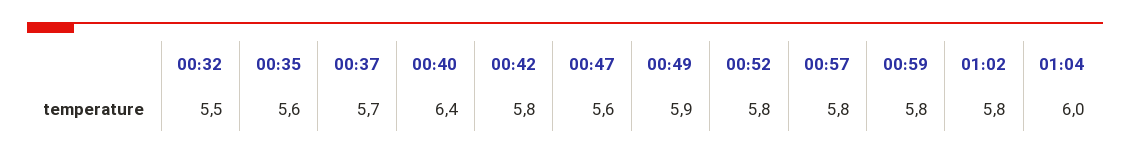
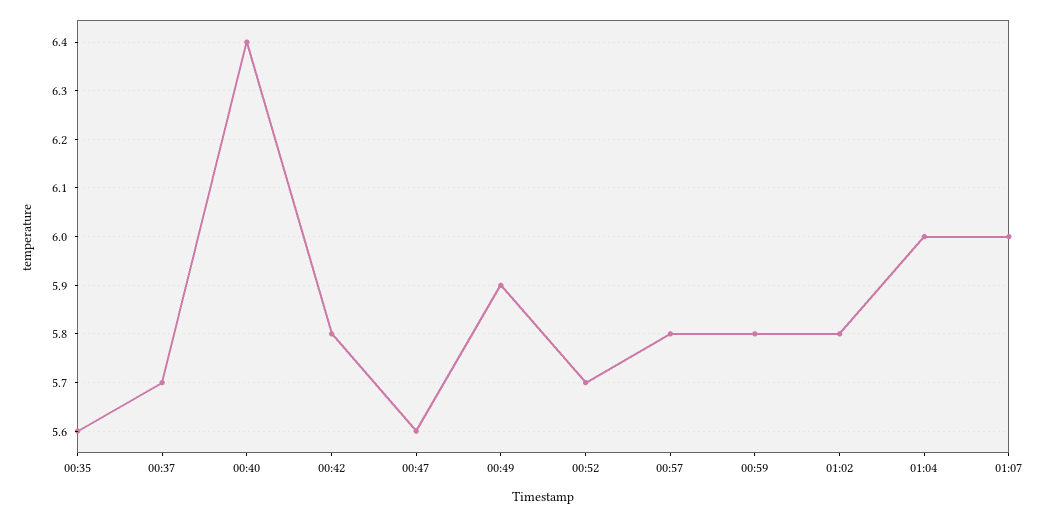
00:32: 5.5 -> none
00:52: 5.8 -> 5.7
01:07: none -> 6

